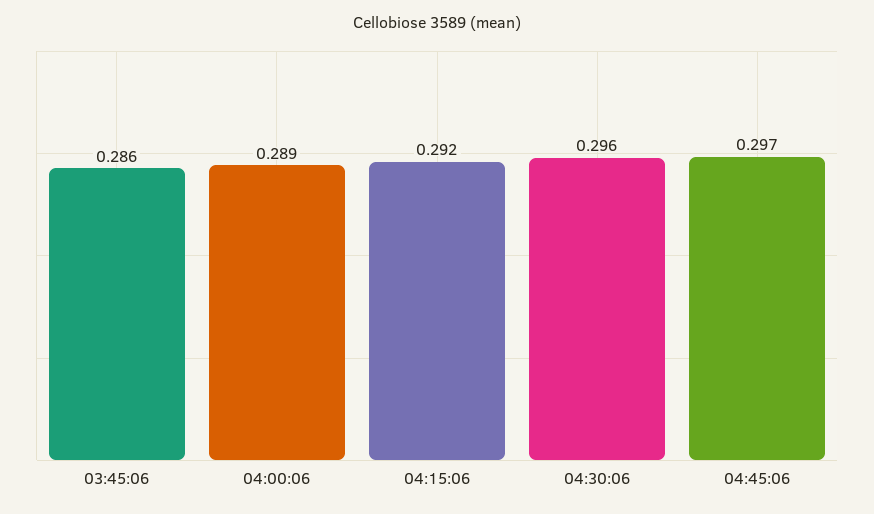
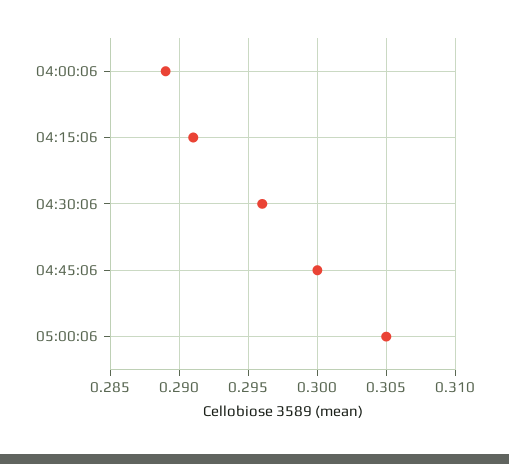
03:45:06: 0.286 -> none
04:15:06: 0.292 -> 0.291
04:45:06: 0.297 -> 0.3
05:00:06: none -> 0.305

